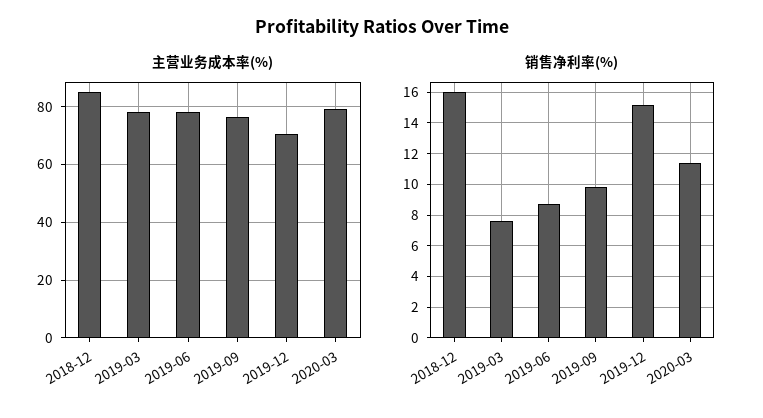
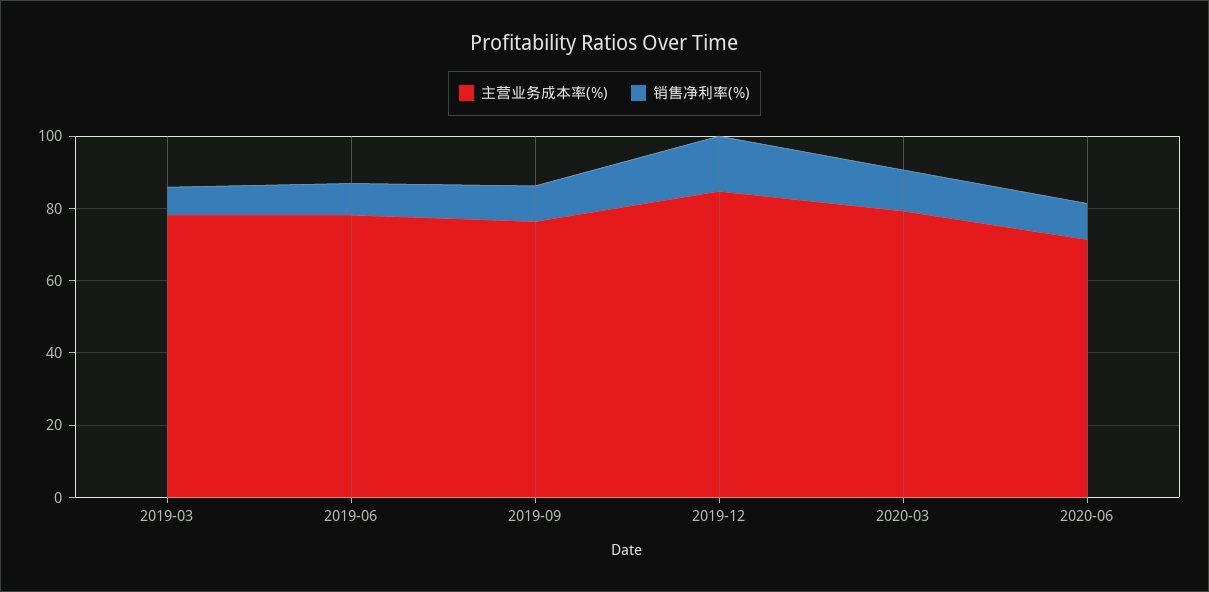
主营业务成本率(%), 2018-12: 85 -> none
主营业务成本率(%), 2019-12: 70 -> 85
销售净利率(%), 2018-12: 16 -> none
主营业务成本率(%), 2020-06: none -> 70
销售净利率(%), 2020-06: none -> 10

